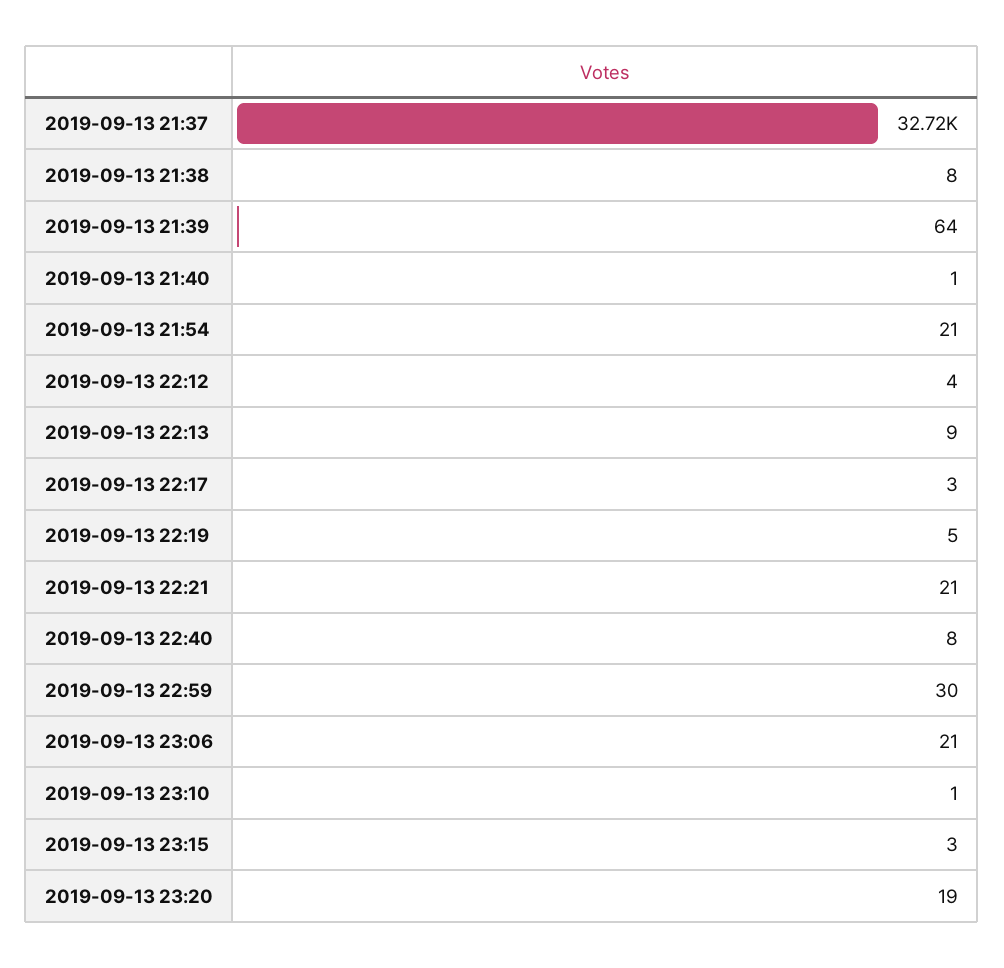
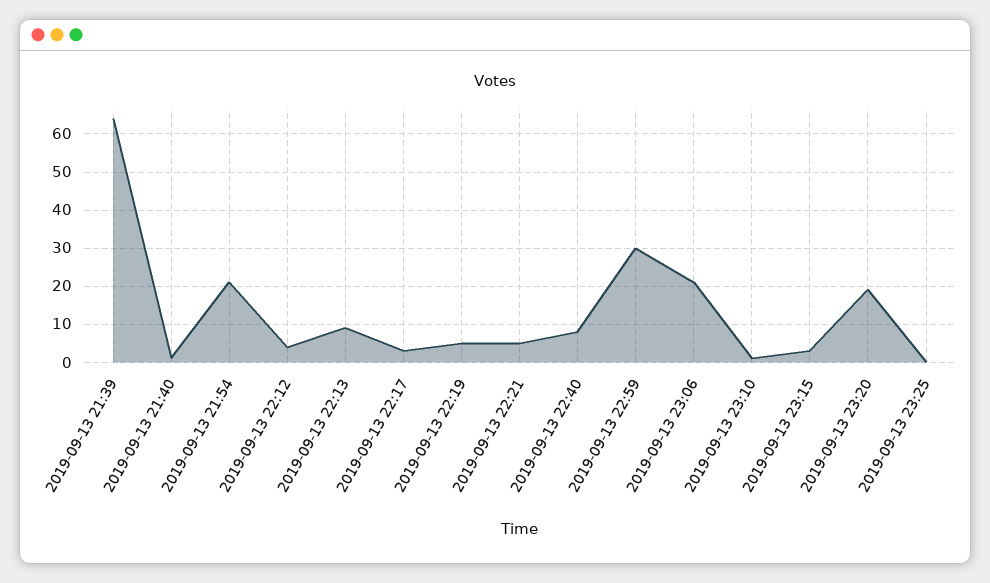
2019-09-13 21:37: 32720 -> none
2019-09-13 21:38: 8 -> none
2019-09-13 22:21: 21 -> 5
2019-09-13 23:25: none -> 0

